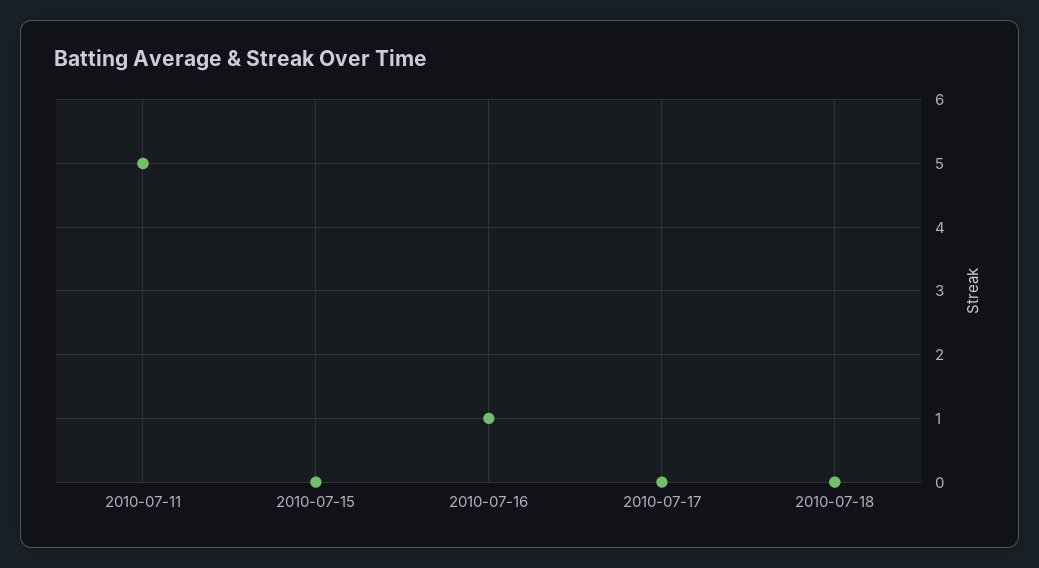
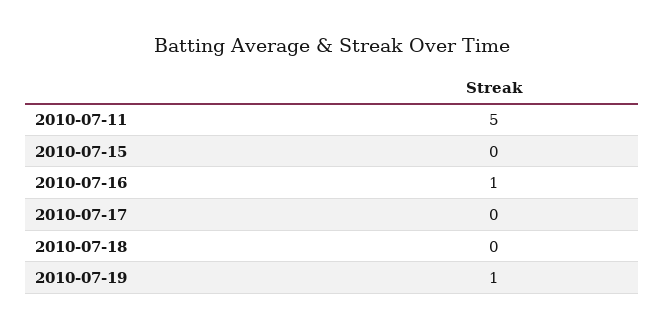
2010-07-19: none -> 1

